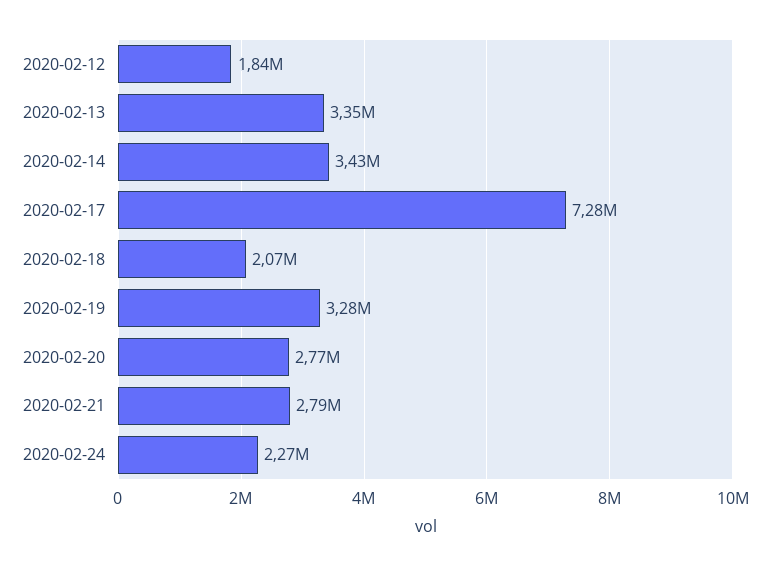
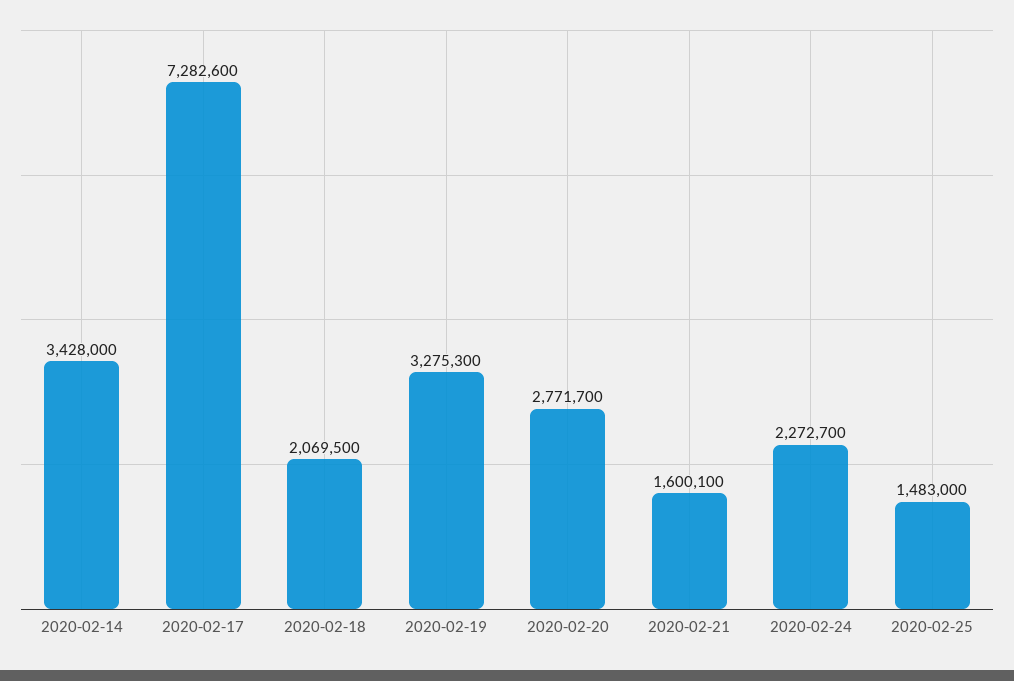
2020-02-12: 1840000 -> none
2020-02-13: 3350000 -> none
2020-02-21: 2790000 -> 1600100
2020-02-25: none -> 1483000

